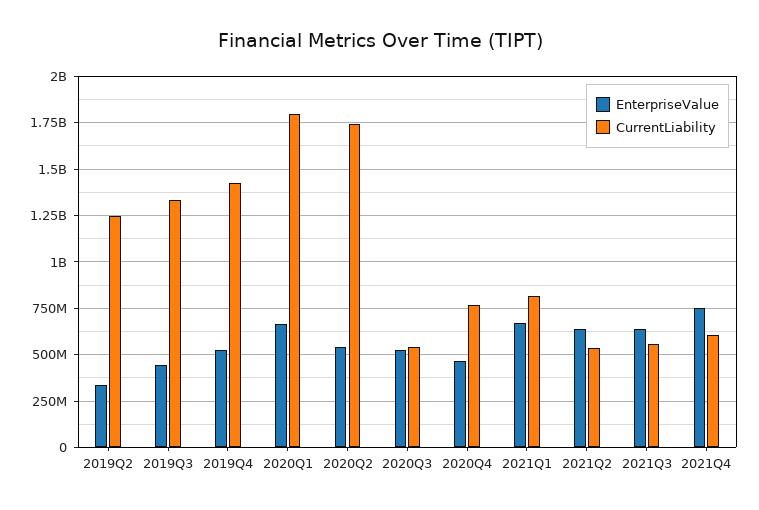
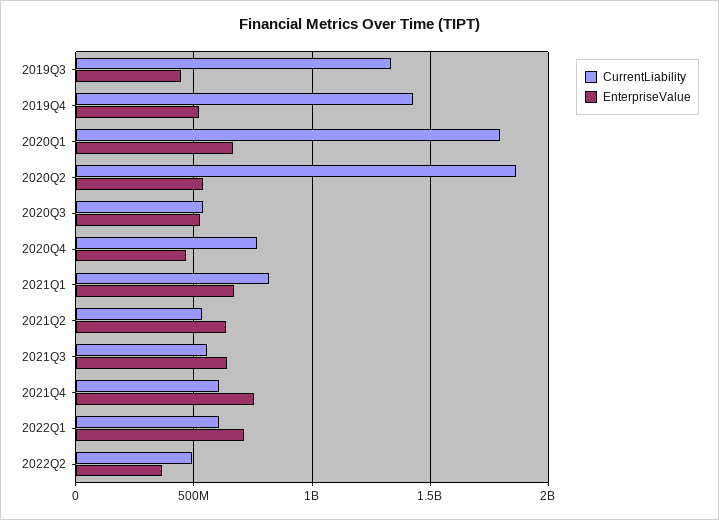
EnterpriseValue, 2019Q2: 350000000 -> none
CurrentLiability, 2019Q2: 1250000000 -> none
CurrentLiability, 2020Q2: 1750000000 -> 1850000000
CurrentLiability, 2022Q1: none -> 600000000
EnterpriseValue, 2022Q1: none -> 700000000
CurrentLiability, 2022Q2: none -> 500000000
EnterpriseValue, 2022Q2: none -> 350000000

